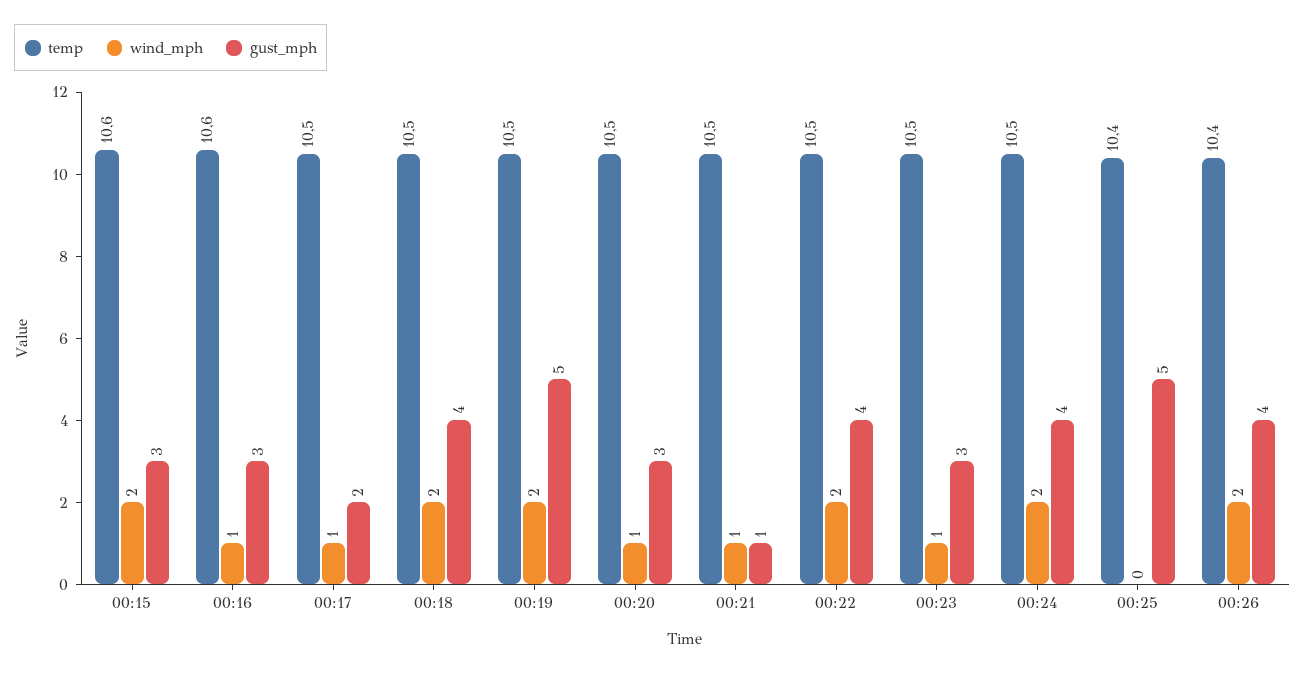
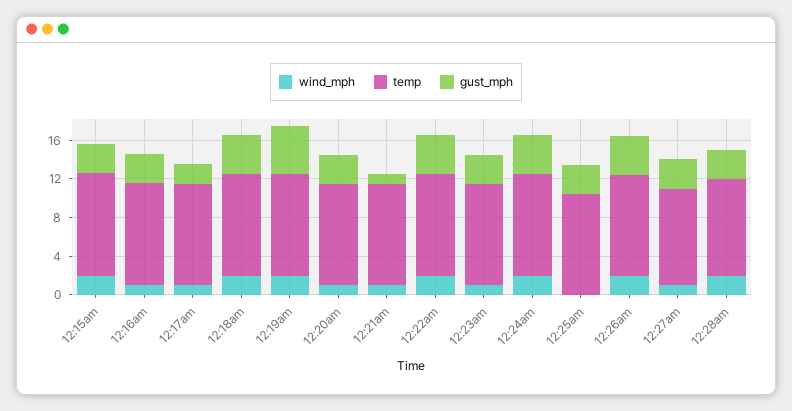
gust_mph, 00:25: 5 -> 3
wind_mph, 12:27am: none -> 1
temp, 12:27am: none -> 10
gust_mph, 12:27am: none -> 3
wind_mph, 12:28am: none -> 2
temp, 12:28am: none -> 10
gust_mph, 12:28am: none -> 3

